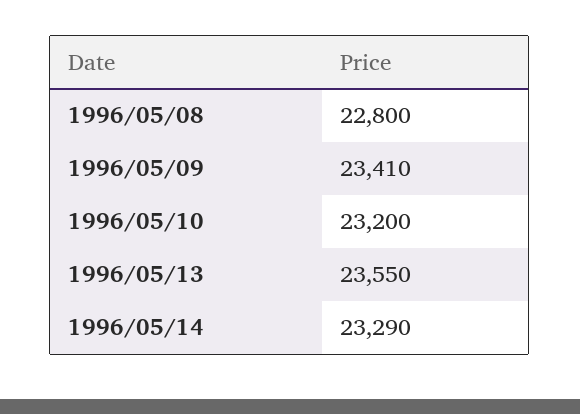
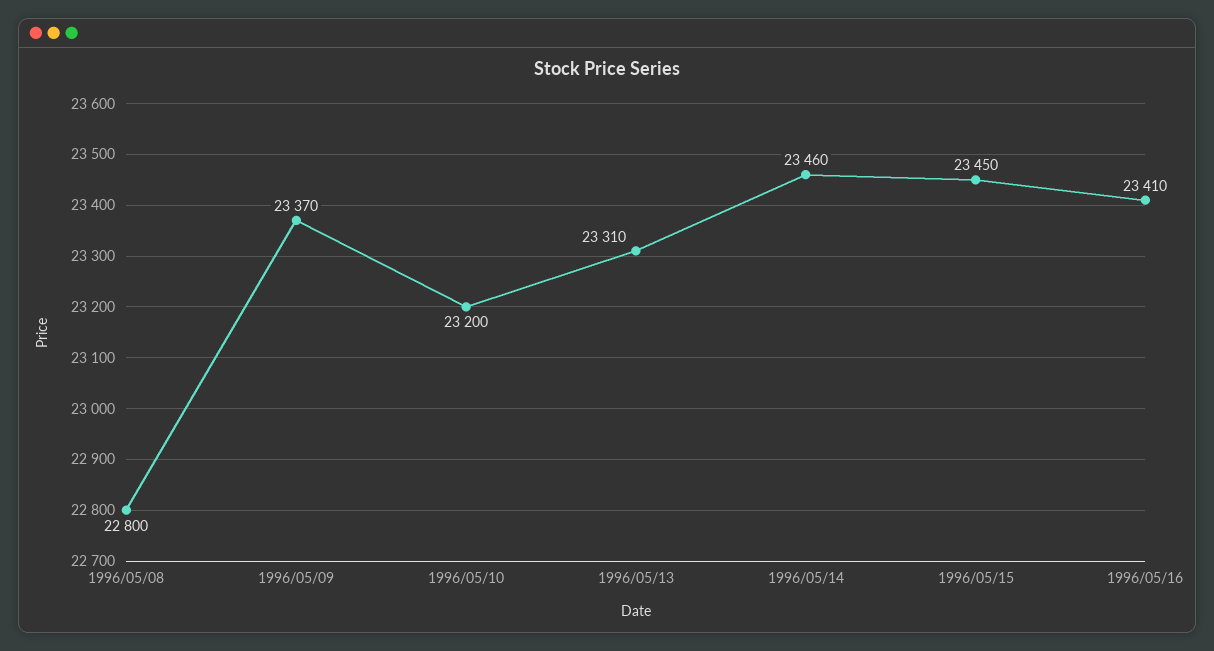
1996/05/09: 23410 -> 23370
1996/05/13: 23550 -> 23310
1996/05/14: 23290 -> 23460
1996/05/15: none -> 23450
1996/05/16: none -> 23410

